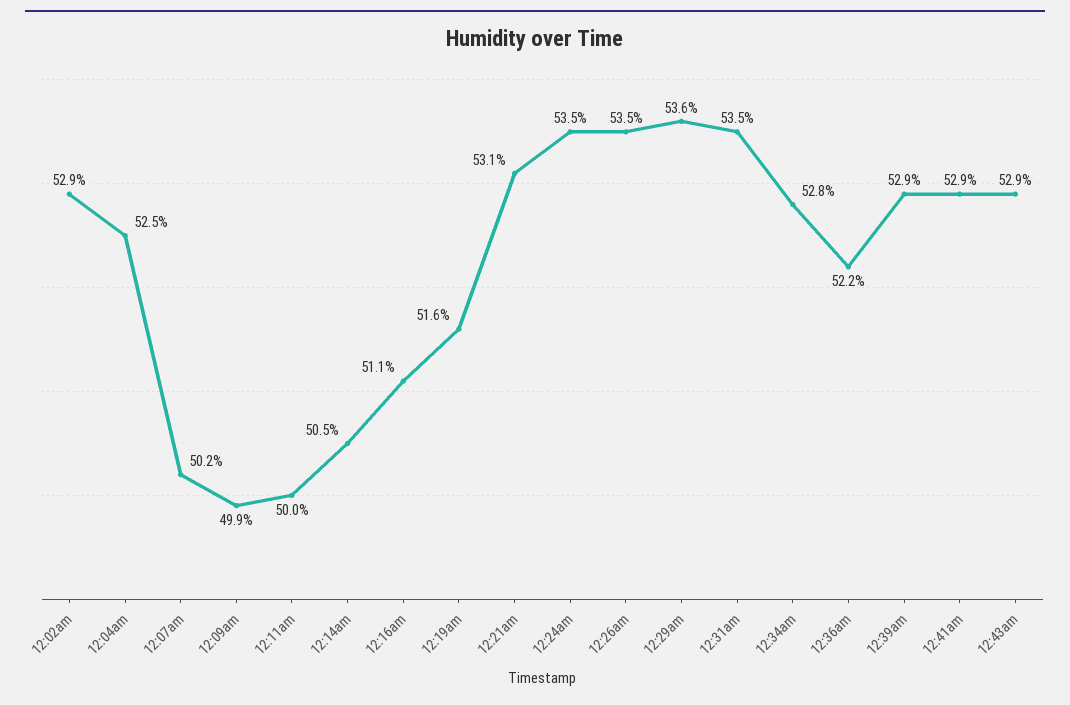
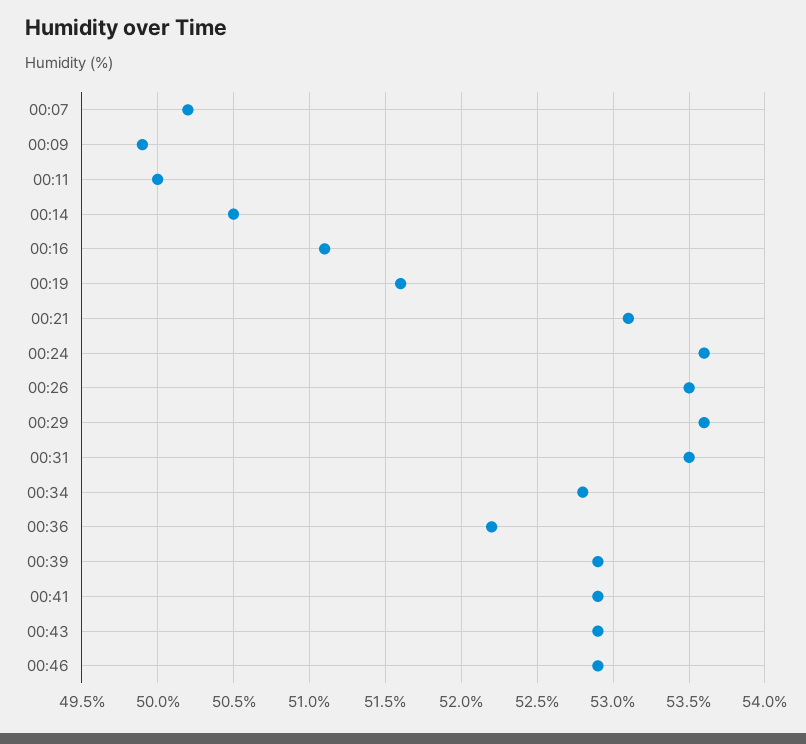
12:02am: 52.9 -> none
12:04am: 52.5 -> none
12:24am: 53.5 -> 53.6
00:46: none -> 52.9

